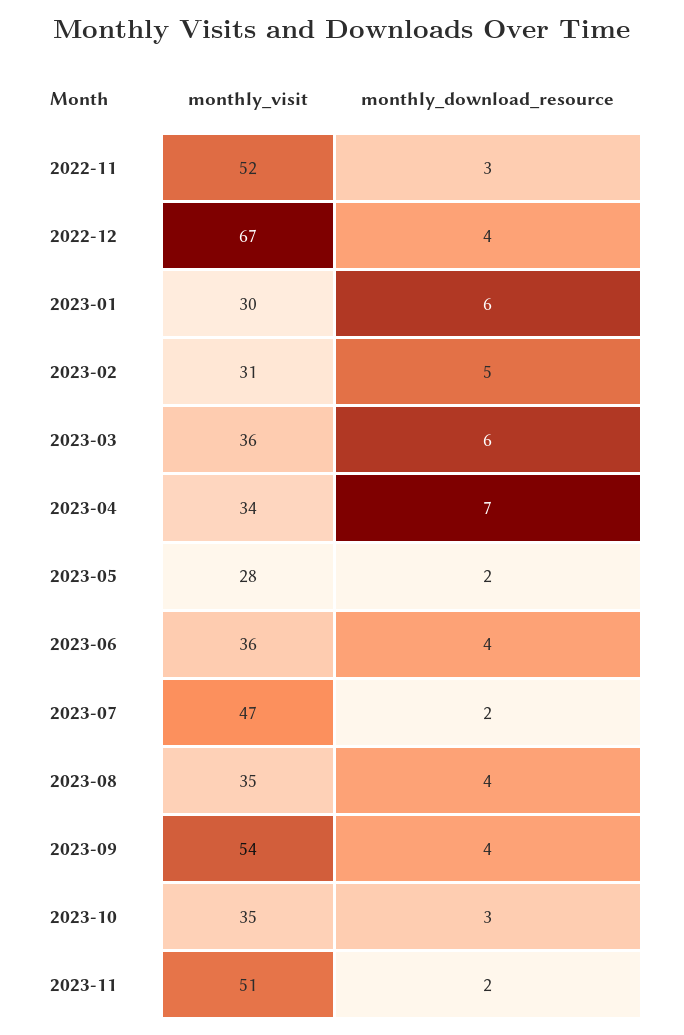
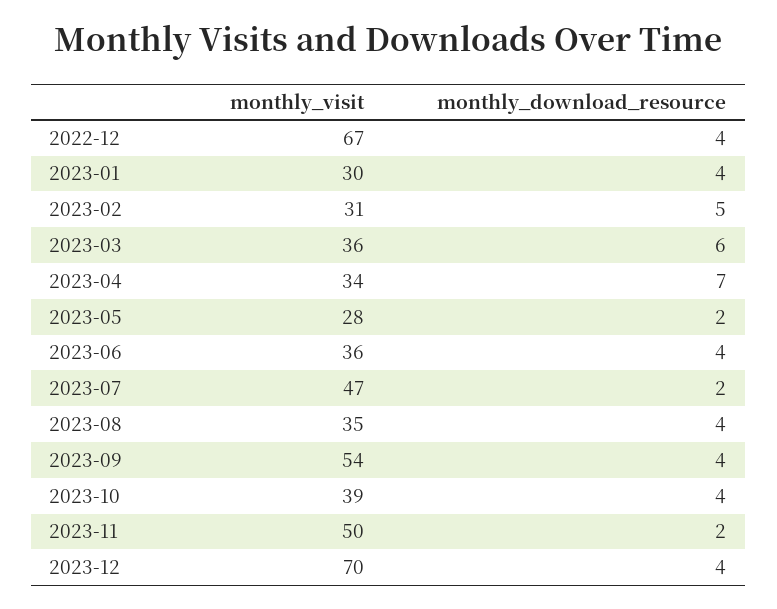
monthly_visit, 2022-11: 52 -> none
monthly_download_resource, 2022-11: 3 -> none
monthly_download_resource, 2023-01: 6 -> 4
monthly_visit, 2023-10: 35 -> 39
monthly_download_resource, 2023-10: 3 -> 4
monthly_visit, 2023-11: 51 -> 50
monthly_visit, 2023-12: none -> 70
monthly_download_resource, 2023-12: none -> 4

